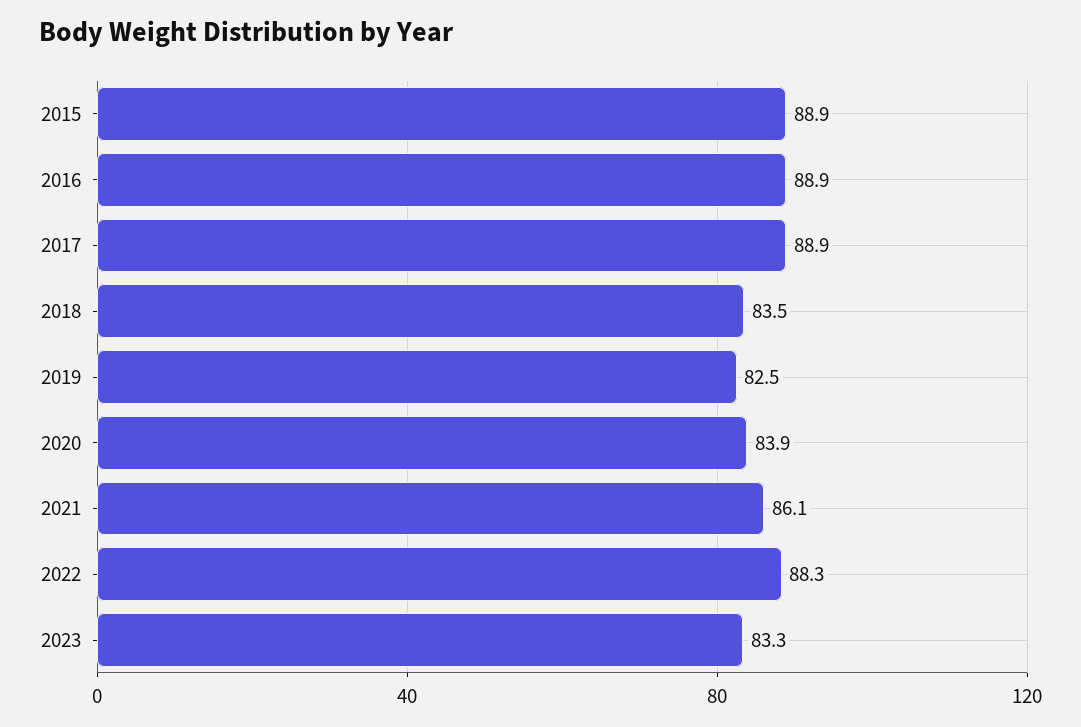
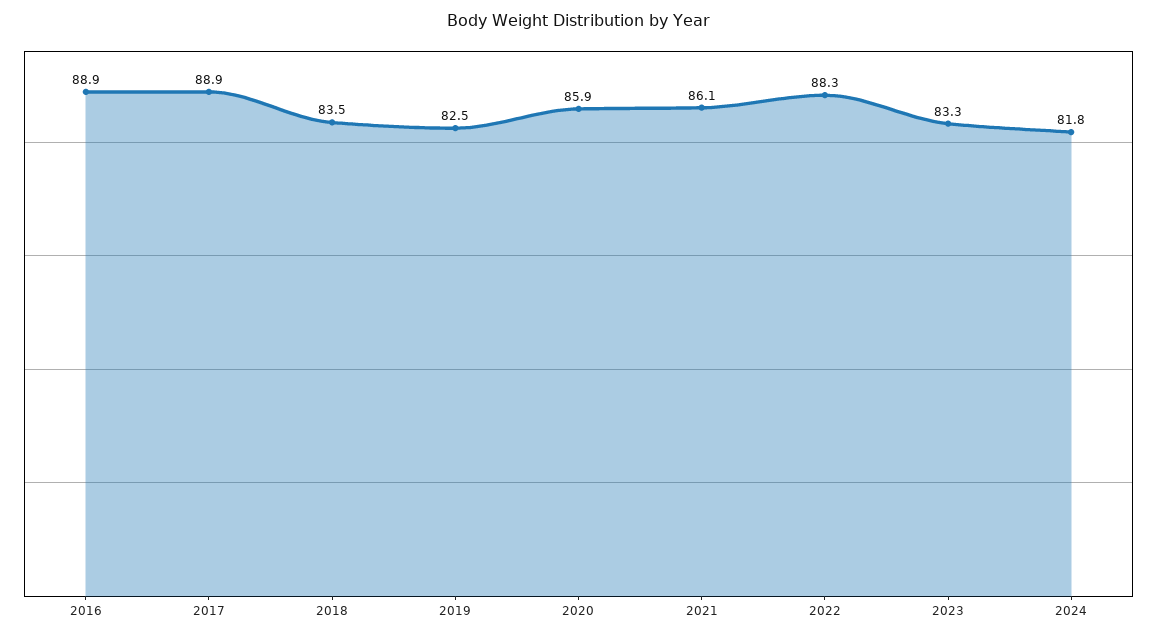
2015: 88.9 -> none
2020: 83.9 -> 85.9
2024: none -> 81.8

